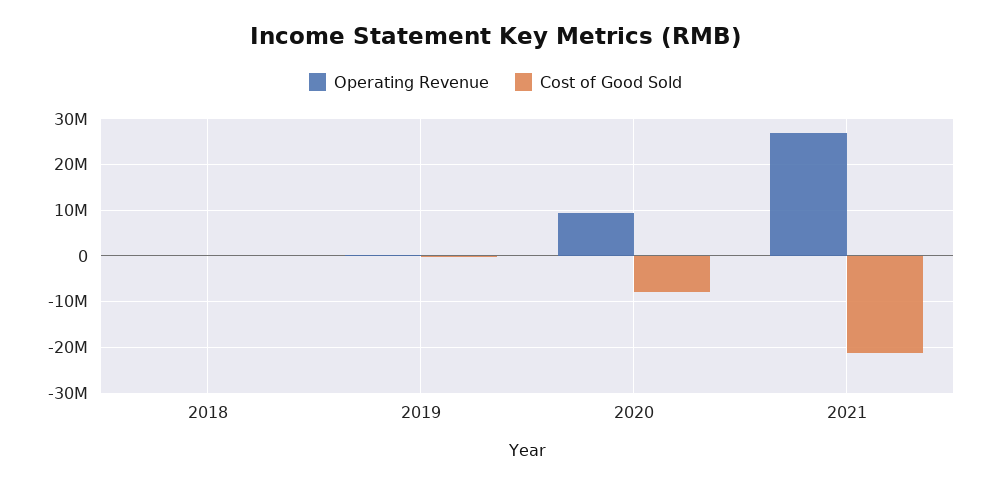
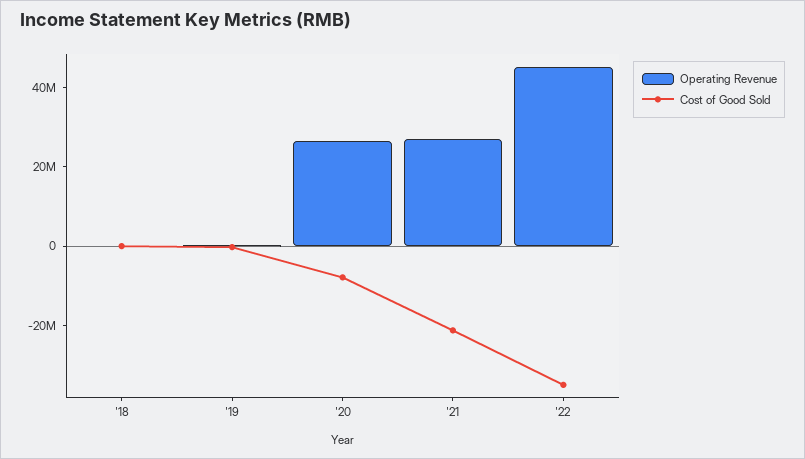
Operating Revenue, 2020: 10000000 -> 25000000
Operating Revenue, '22: none -> 45000000
Cost of Good Sold, '22: none -> -35000000

